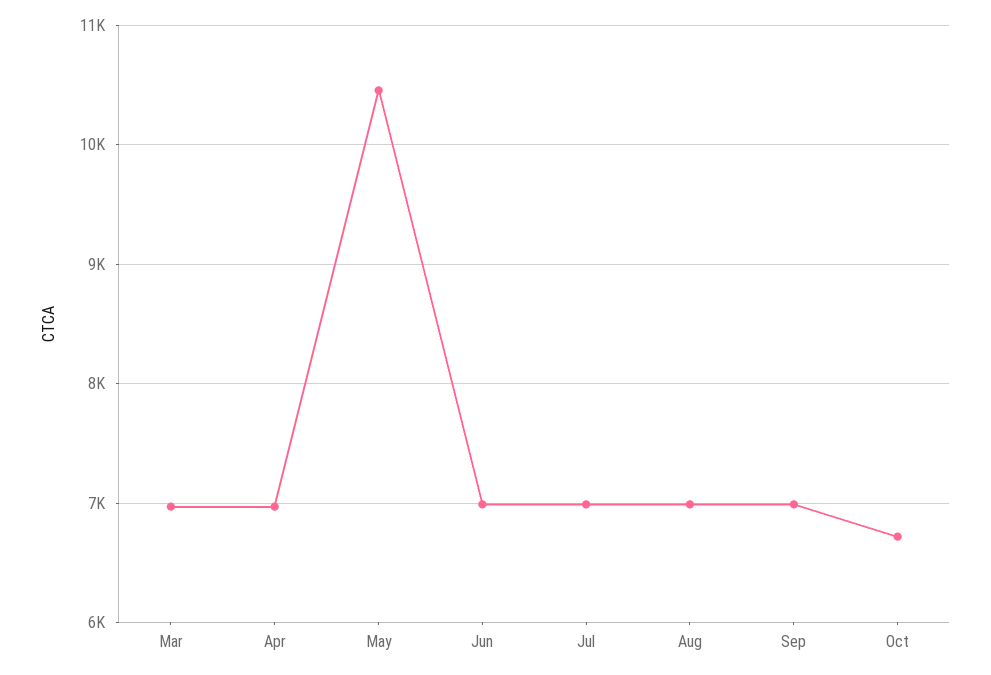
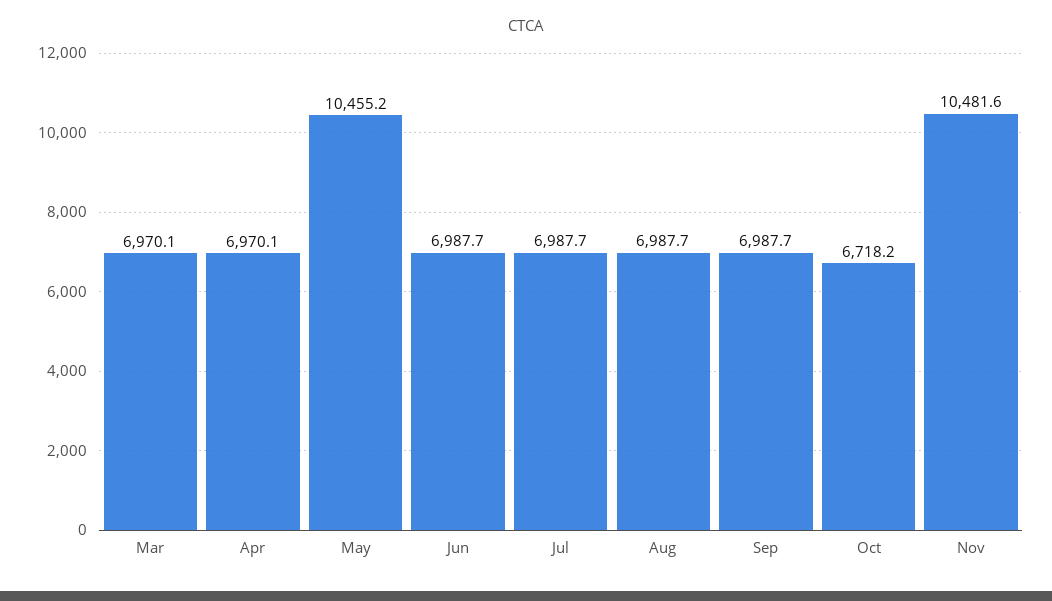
Nov: none -> 10481.6

